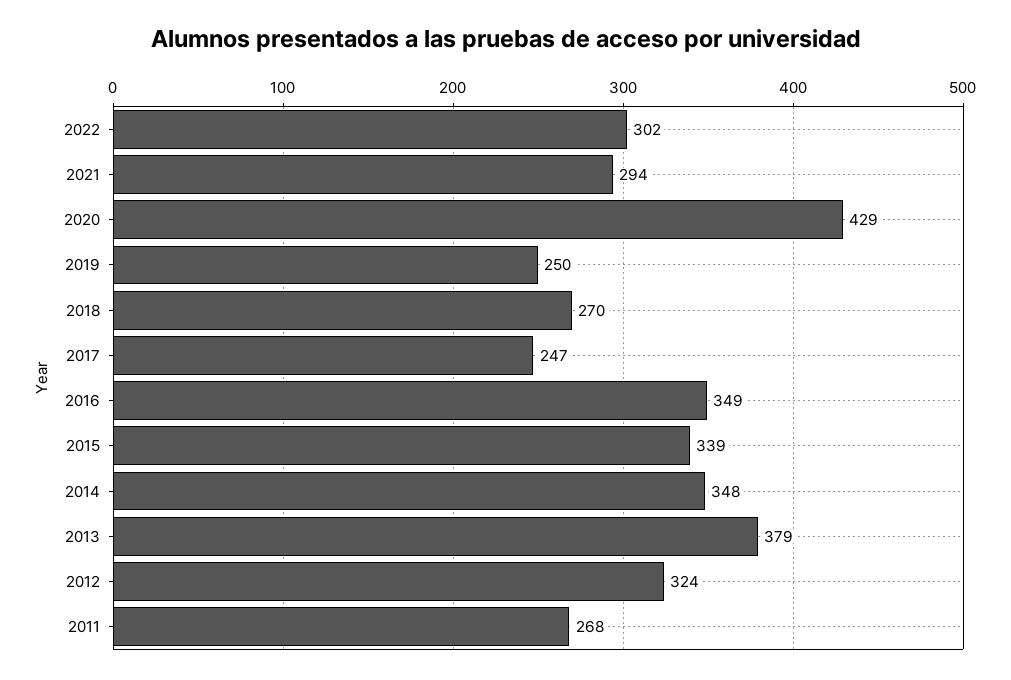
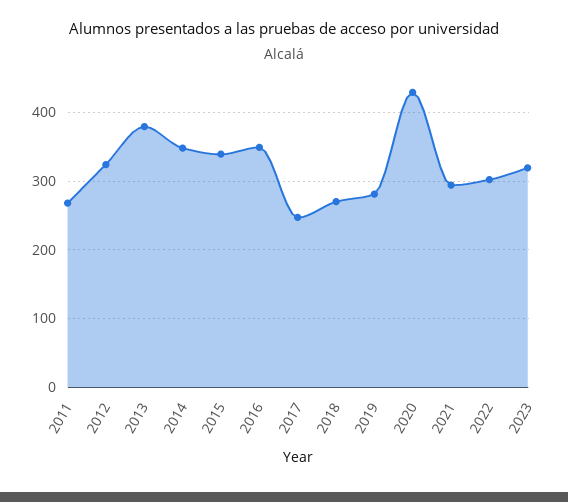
2019: 250 -> 280
2023: none -> 320

